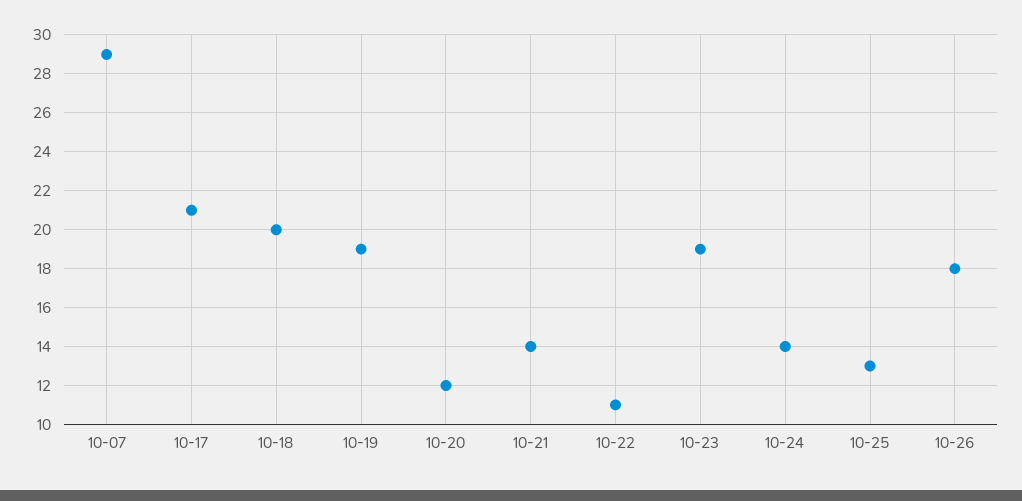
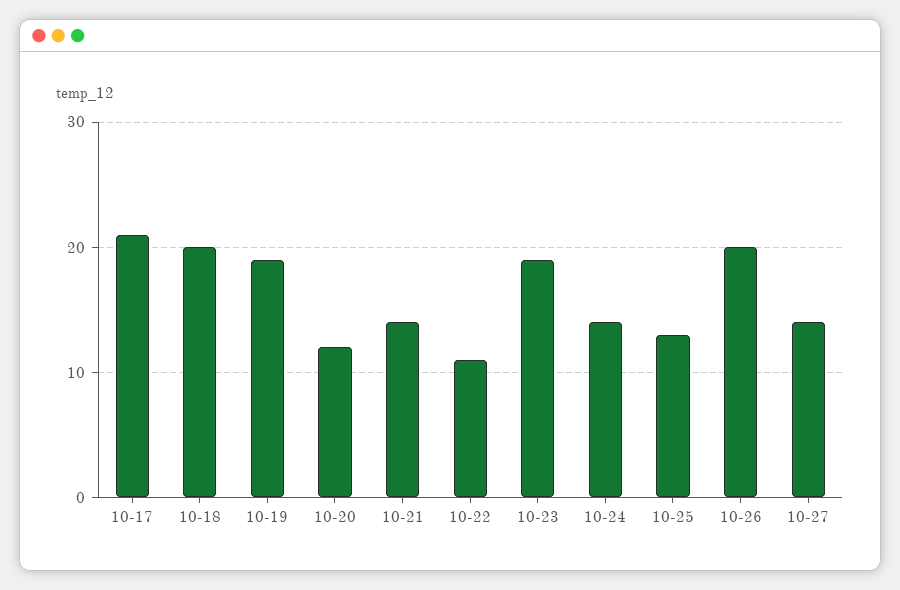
10-07: 29 -> none
10-26: 18 -> 20
10-27: none -> 14

